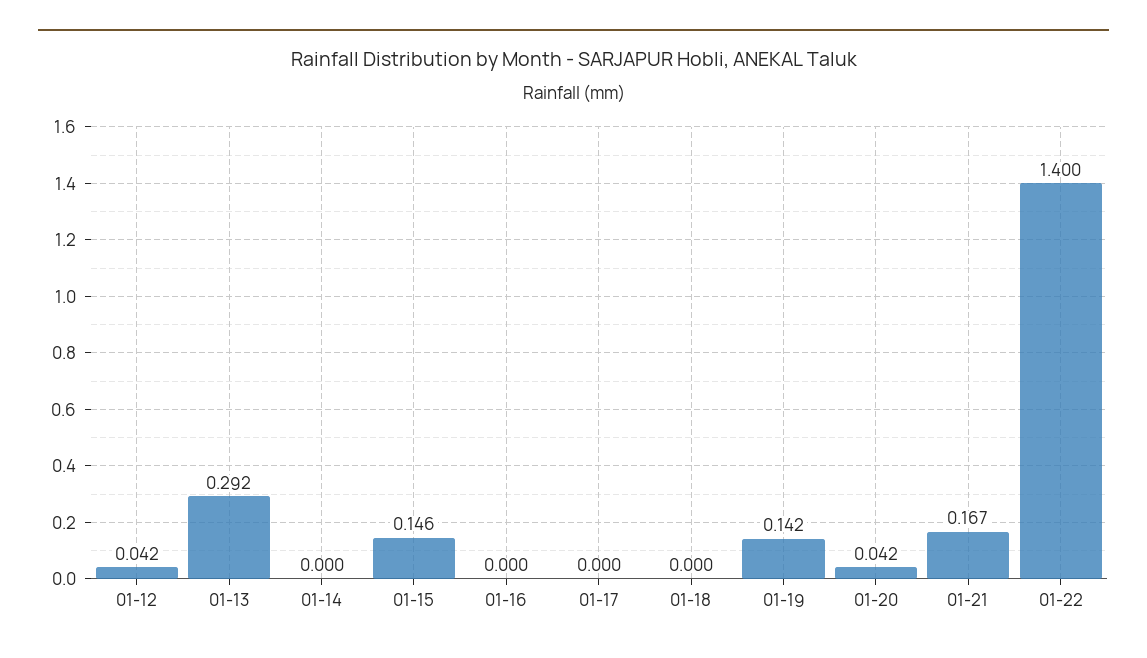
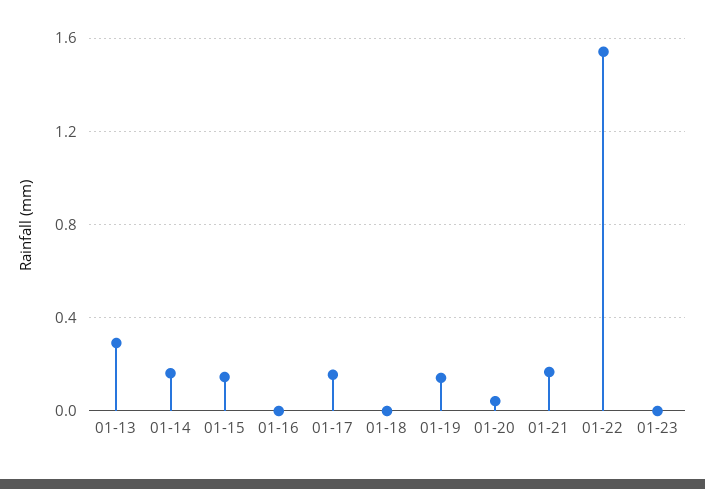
01-12: 0.042 -> none
01-14: 0 -> 0.15
01-17: 0 -> 0.15
01-22: 1.4 -> 1.55
01-23: none -> 0

